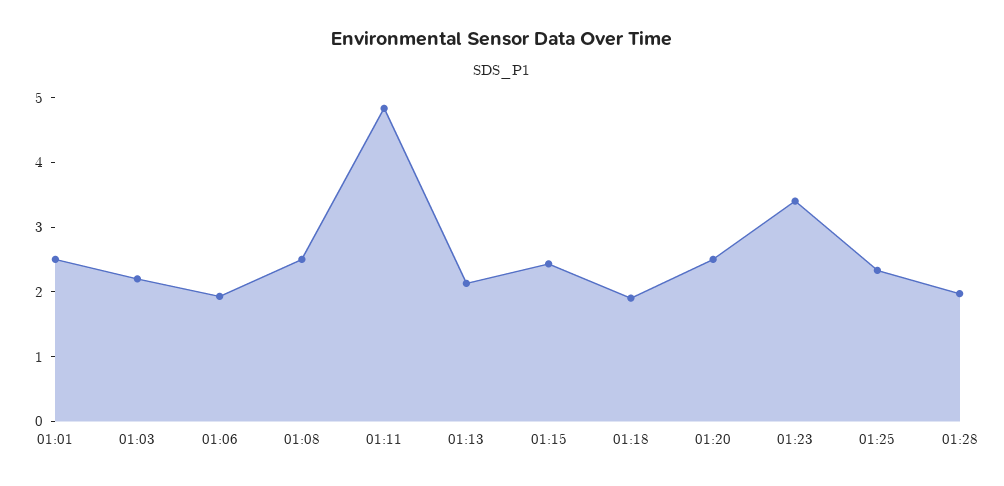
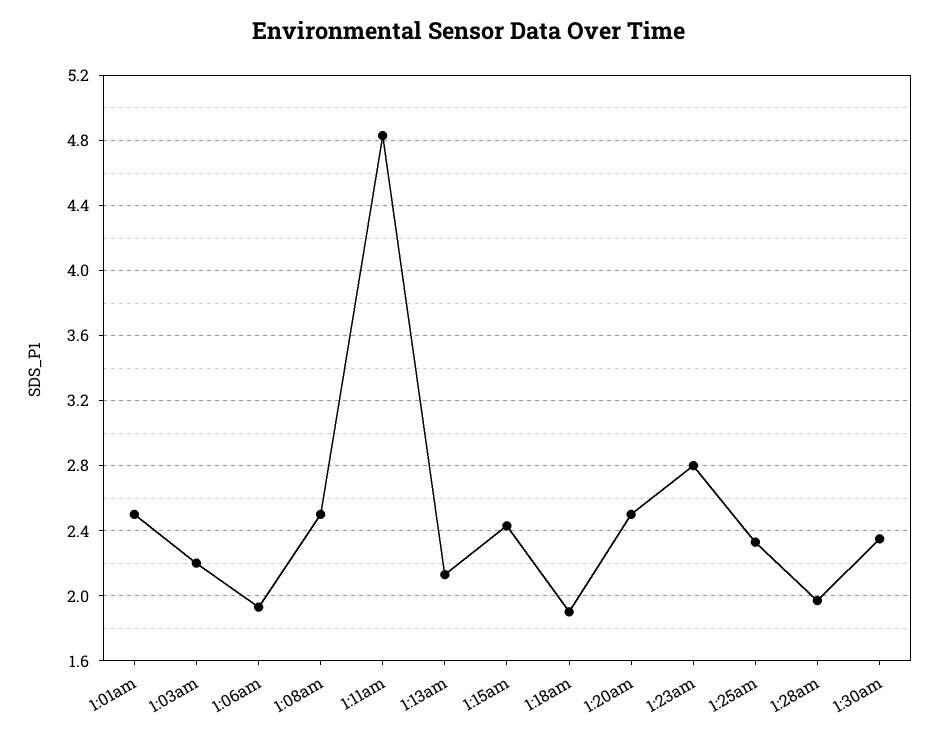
01:23: 3.4 -> 2.8
1:30am: none -> 2.35

